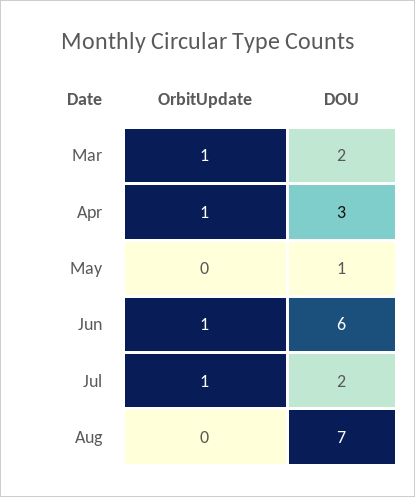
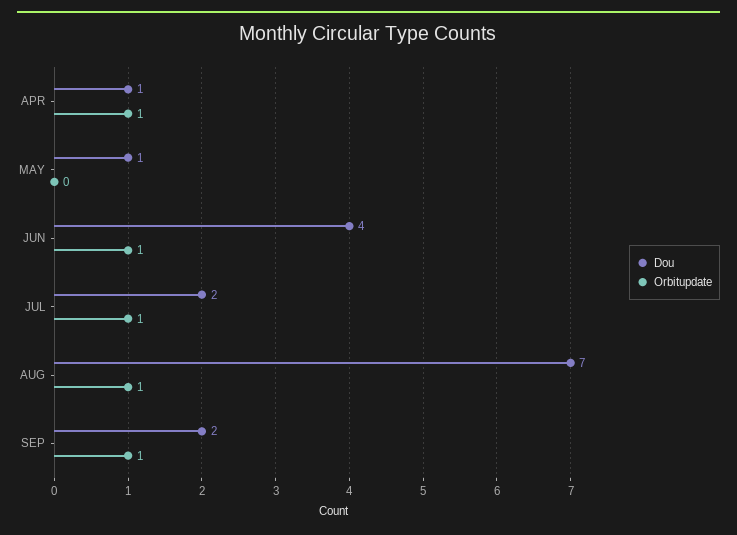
OrbitUpdate, Mar: 1 -> none
DOU, Mar: 2 -> none
DOU, Apr: 3 -> 1
DOU, Jun: 6 -> 4
OrbitUpdate, Aug: 0 -> 1
DOU, SEP: none -> 2
OrbitUpdate, SEP: none -> 1

